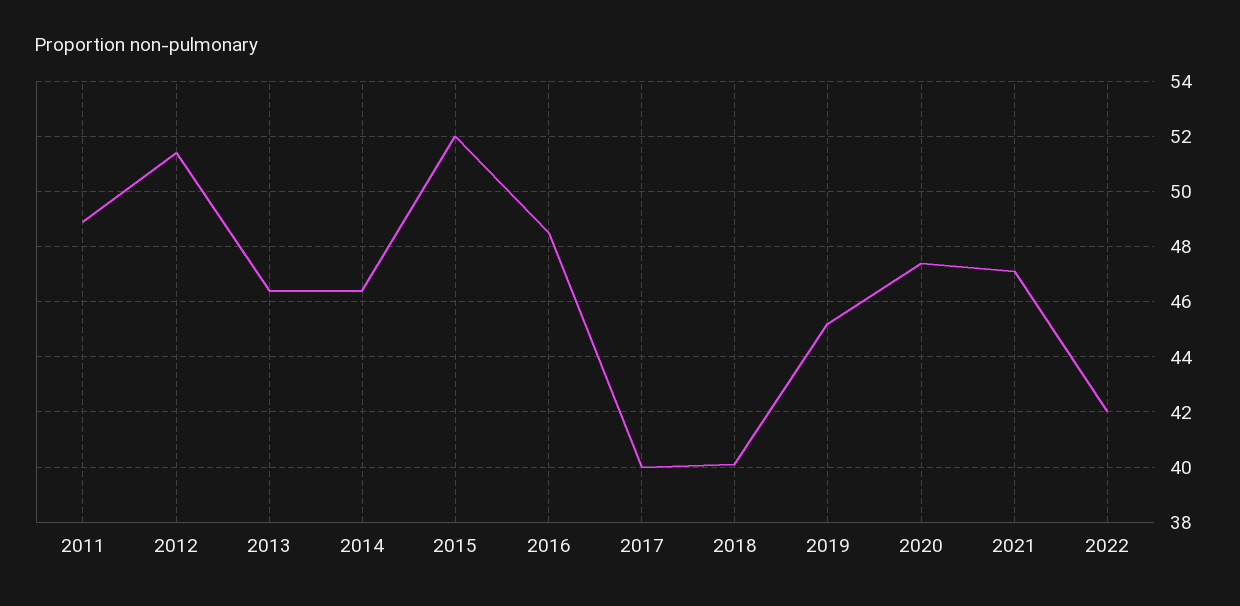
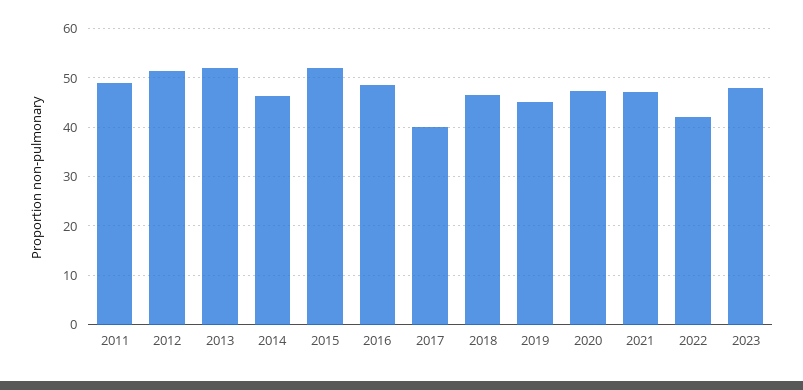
2013: 46.5 -> 52
2018: 40 -> 46
2023: none -> 48

